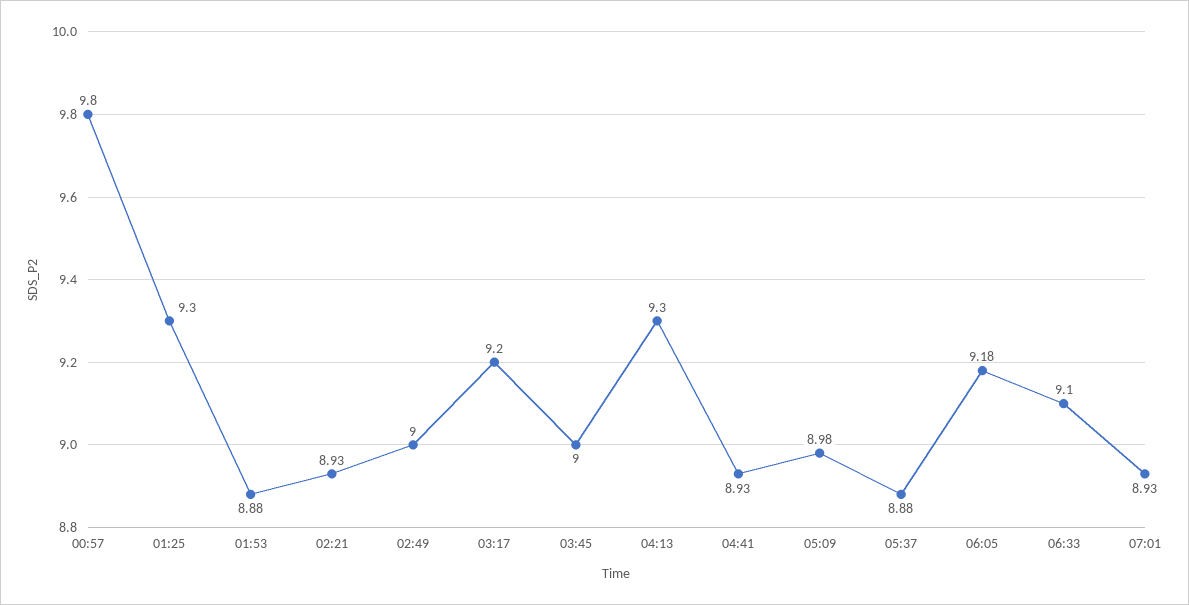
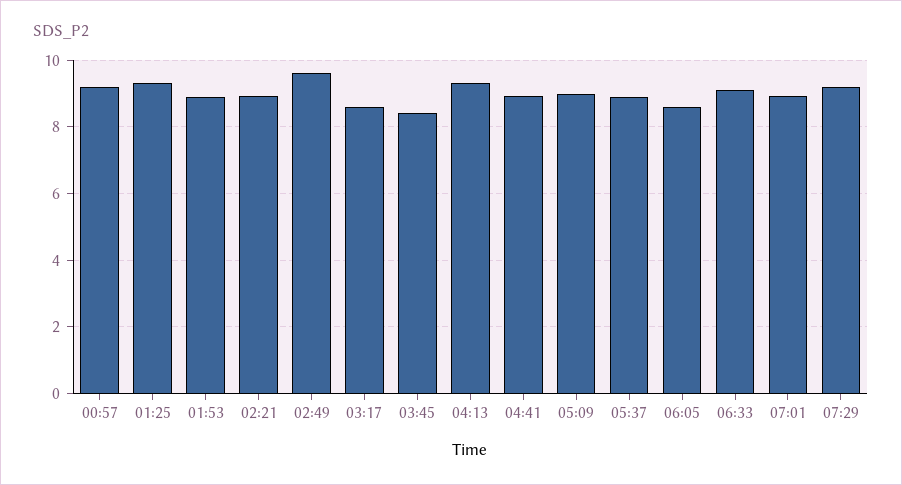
00:57: 9.8 -> 9.2
02:49: 9 -> 9.6
03:17: 9.2 -> 8.6
03:45: 9 -> 8.4
06:05: 9.18 -> 8.6
07:29: none -> 9.2

